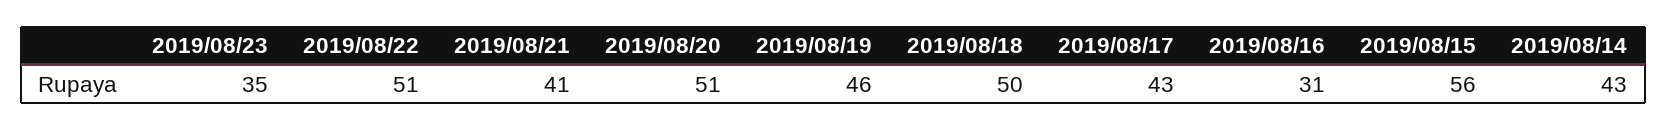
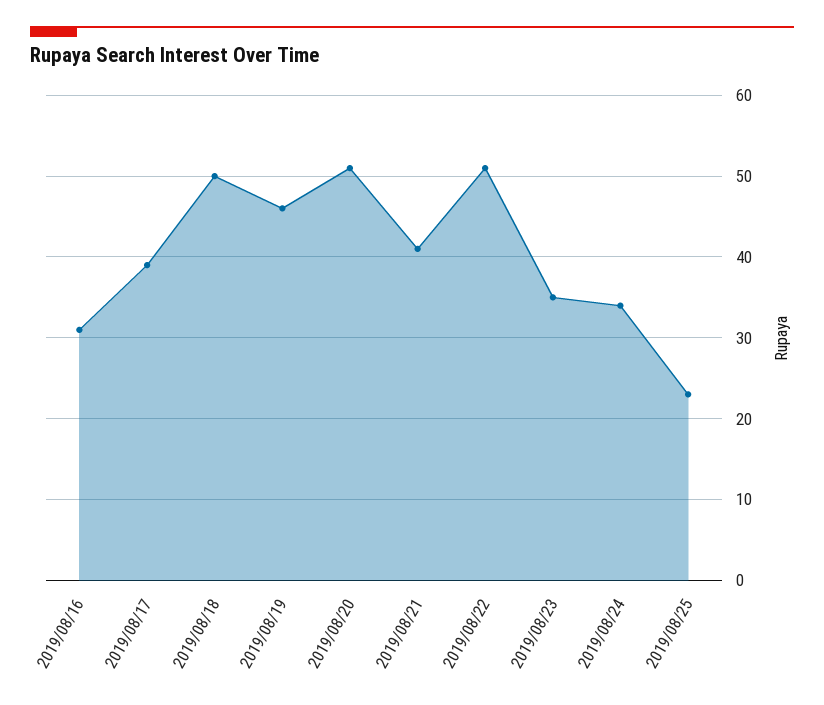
2019/08/17: 43 -> 39
2019/08/15: 56 -> none
2019/08/14: 43 -> none
2019/08/24: none -> 34
2019/08/25: none -> 23

